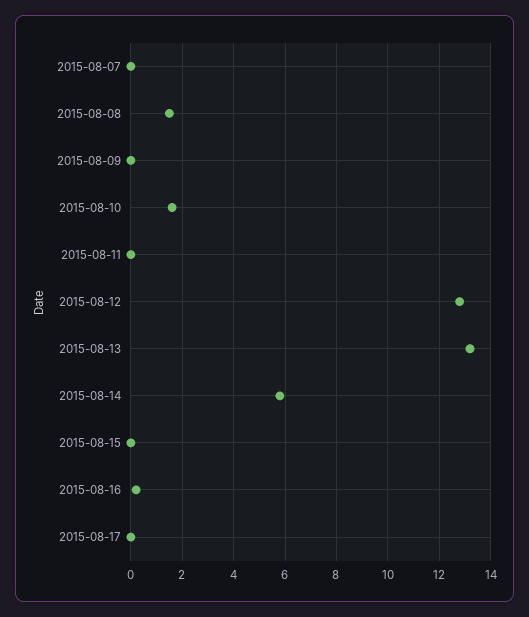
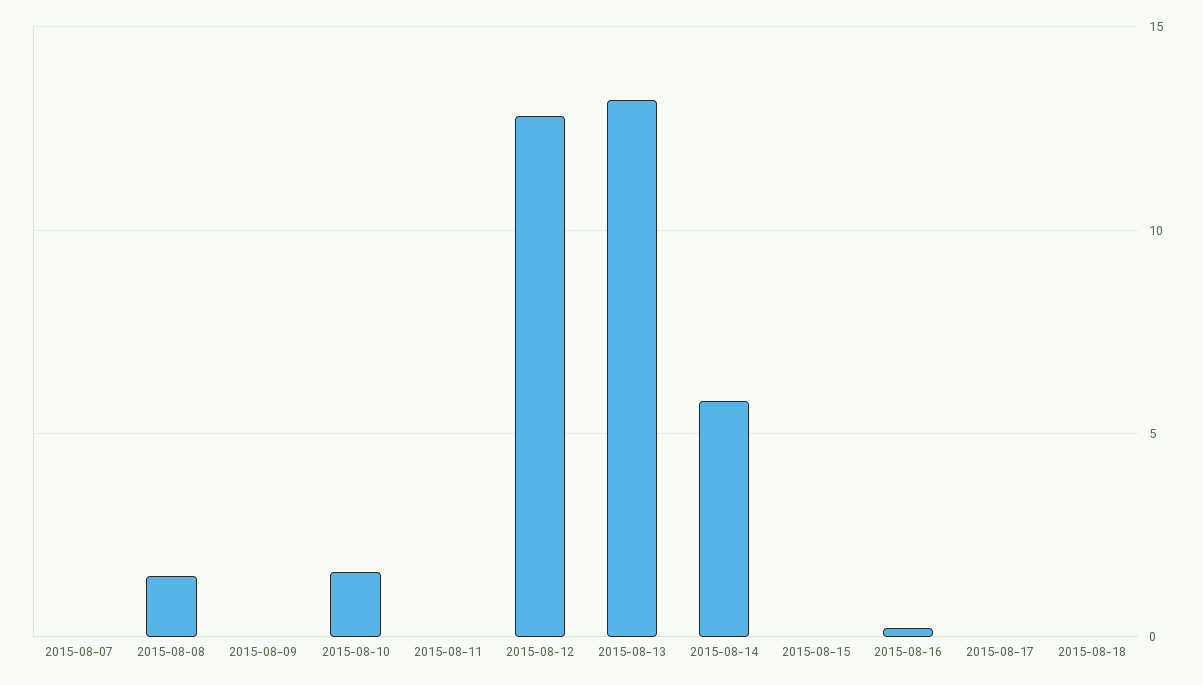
2015-08-18: none -> 0

